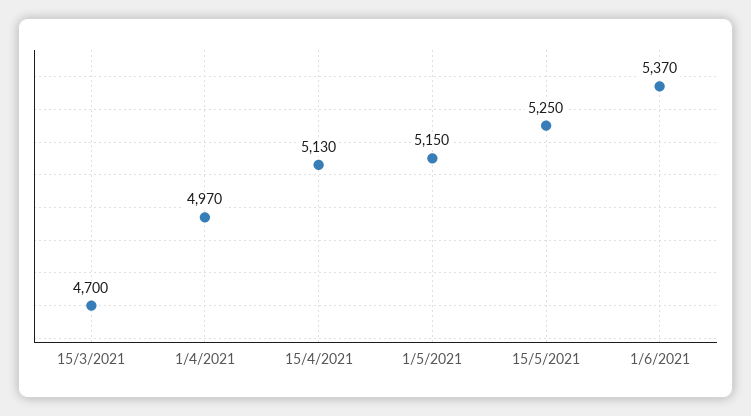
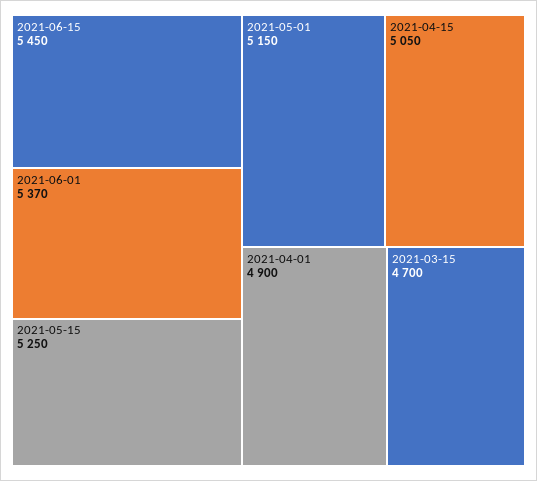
1/4/2021: 4970 -> 4900
15/4/2021: 5130 -> 5050
2021-06-15: none -> 5450

